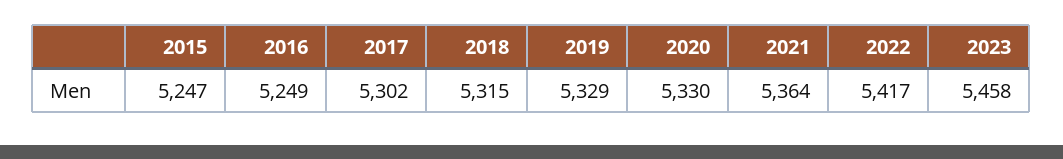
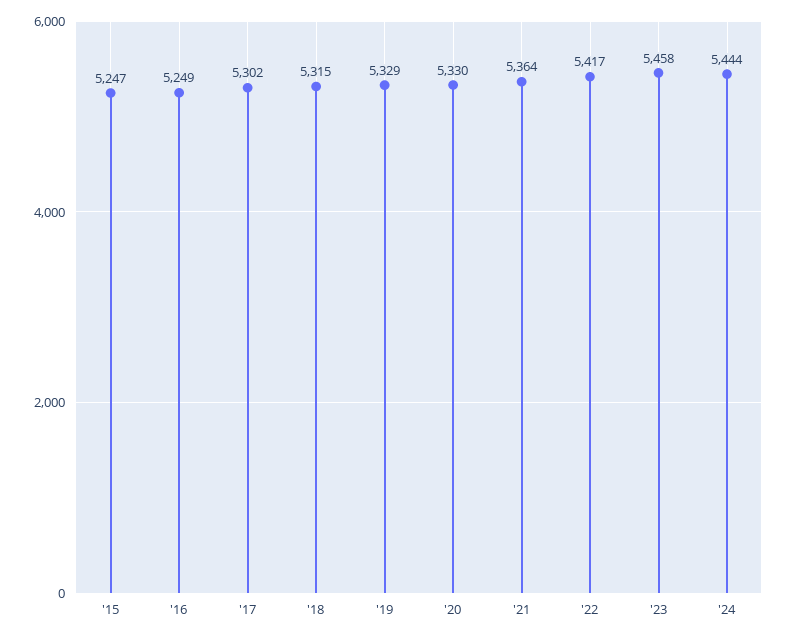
'24: none -> 5444

